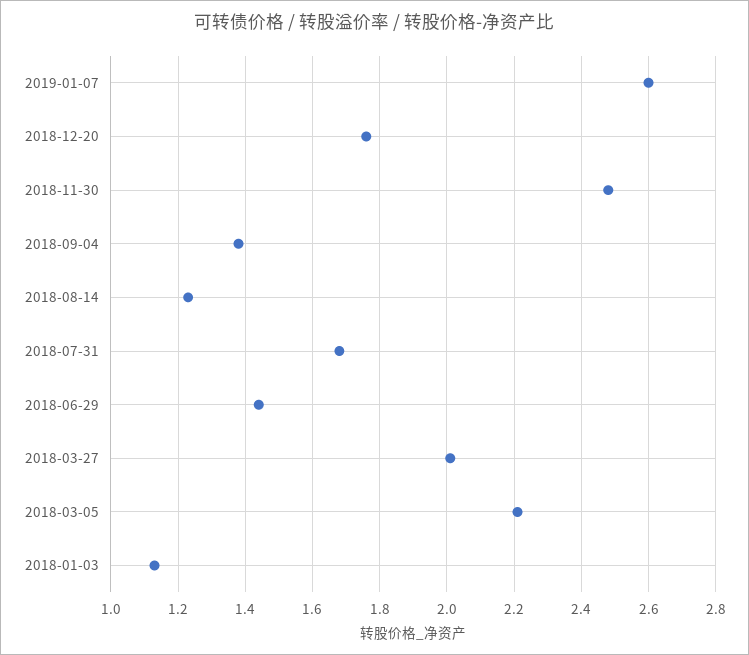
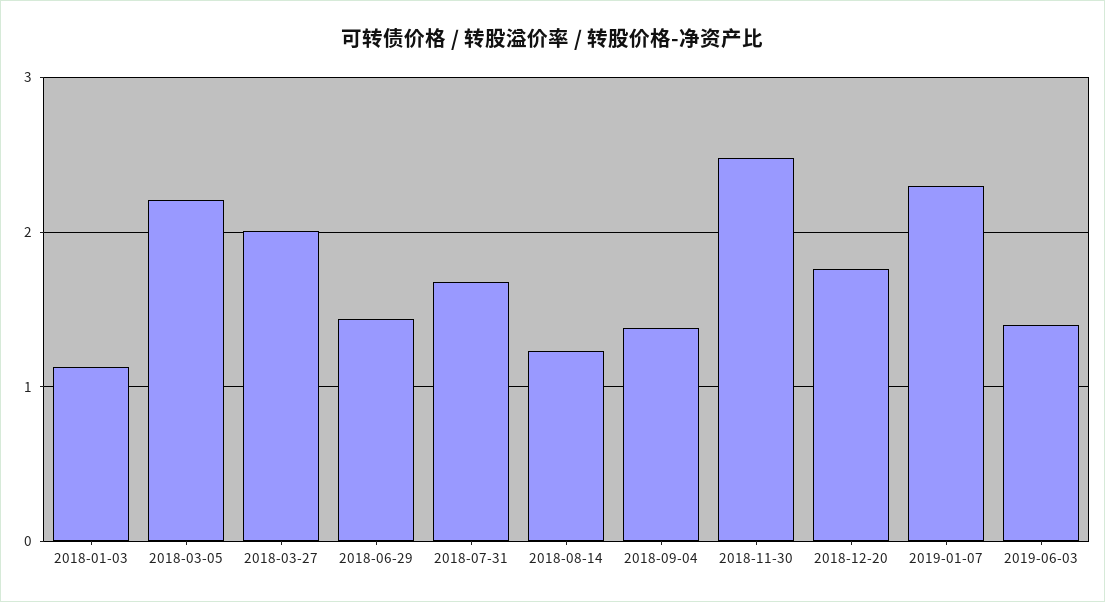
2019-01-07: 2.6 -> 2.3
2019-06-03: none -> 1.4

